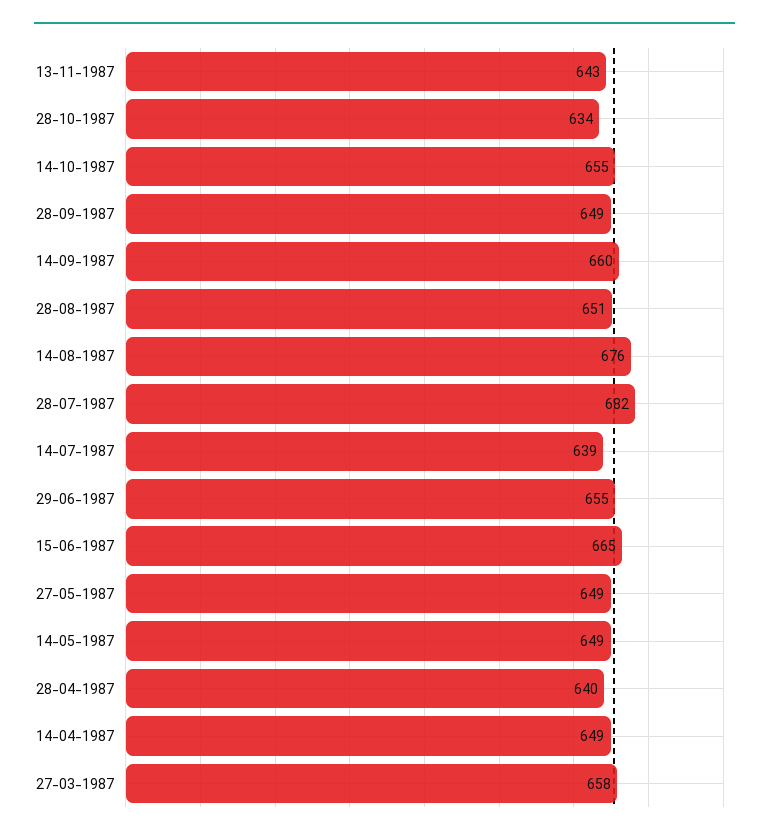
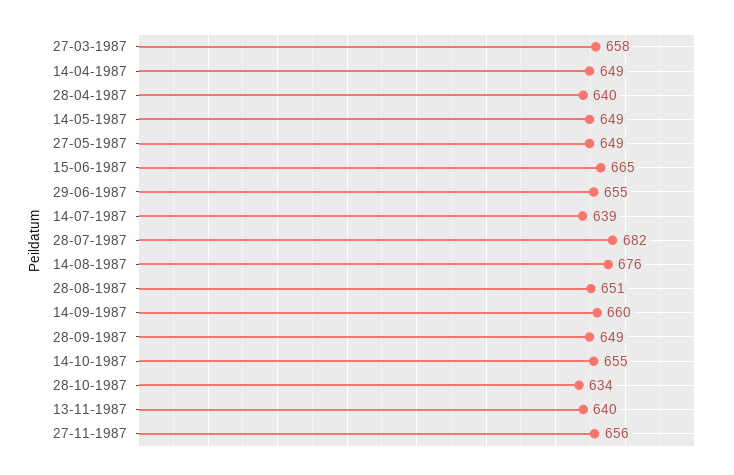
13-11-1987: 643 -> 640
27-11-1987: none -> 656

